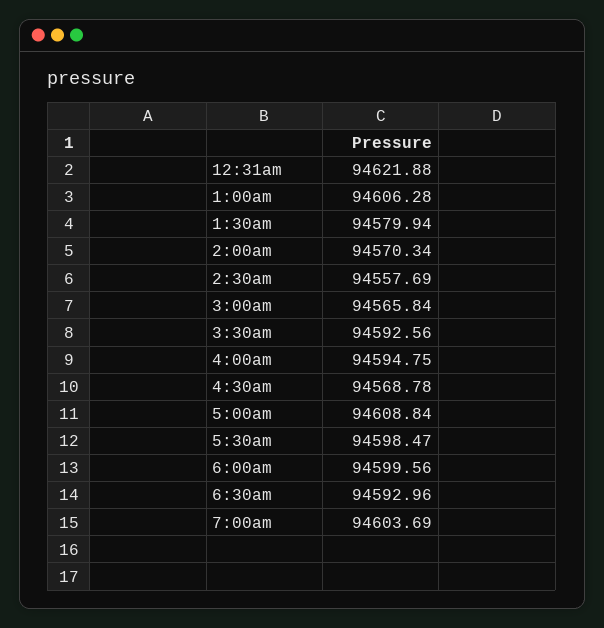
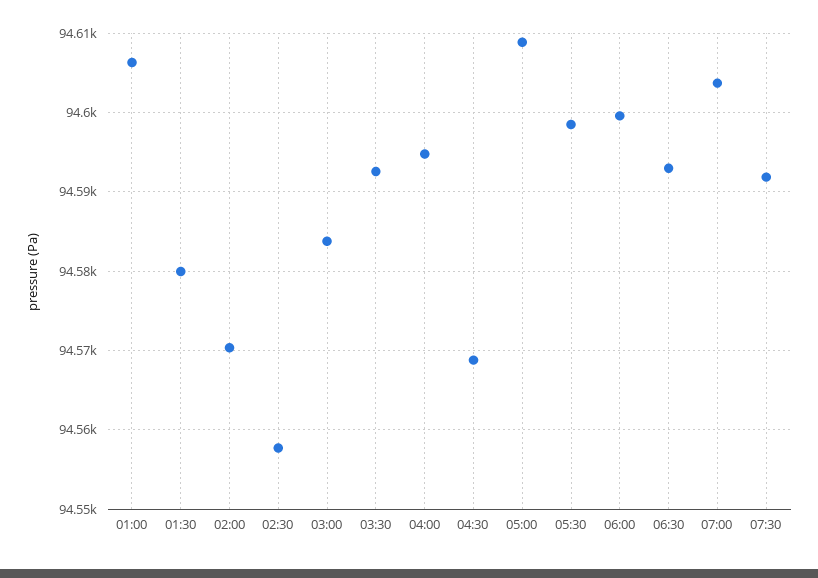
12:31am: 94621.88 -> none
3:00am: 94565.84 -> 94584
07:30: none -> 94592

